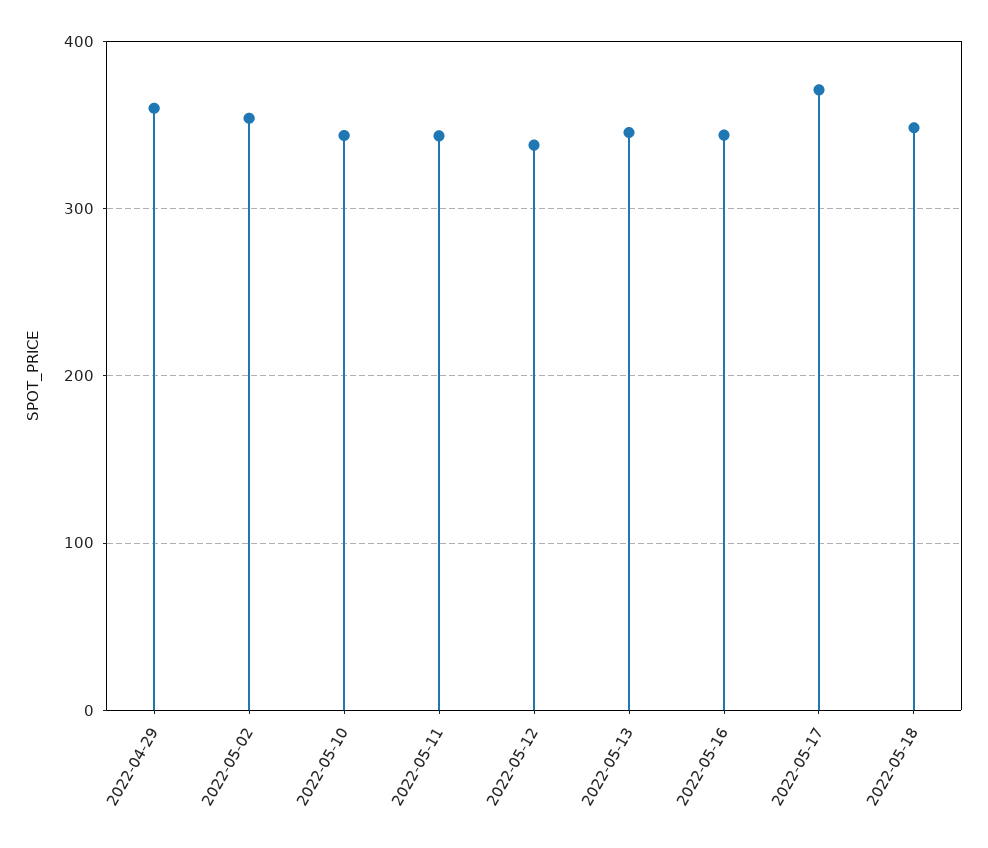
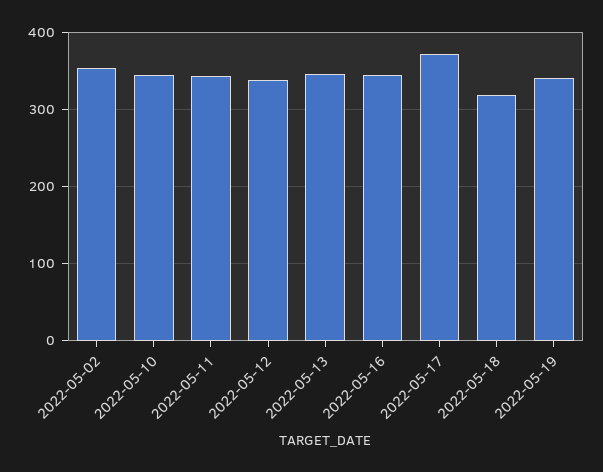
2022-04-29: 360 -> none
2022-05-18: 350 -> 320
2022-05-19: none -> 340

